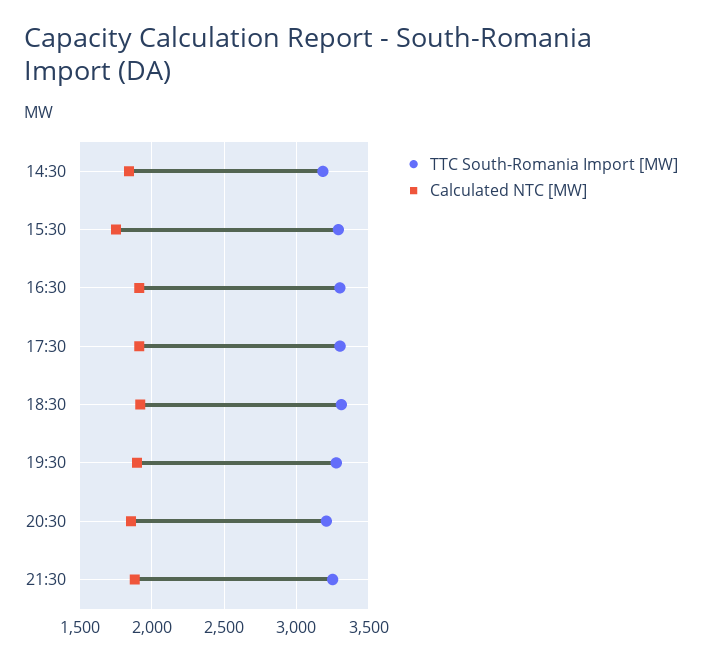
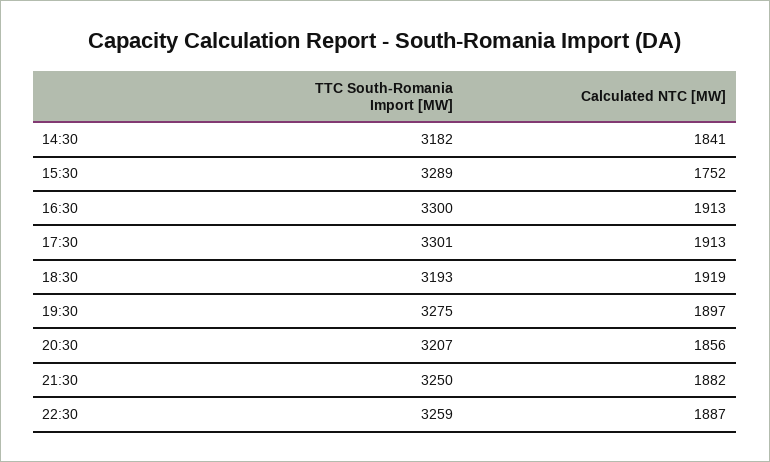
TTC South-Romania Import [MW], 18:30: 3300 -> 3193
TTC South-Romania Import [MW], 22:30: none -> 3259
Calculated NTC [MW], 22:30: none -> 1887

